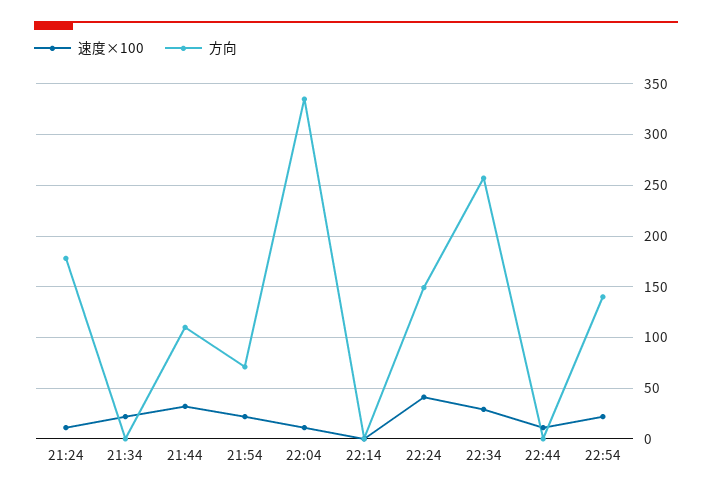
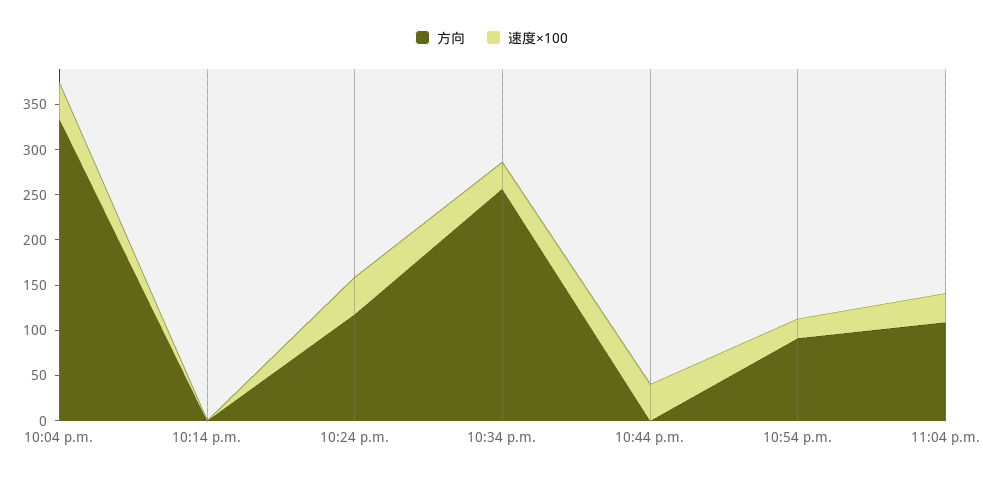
速度×100, 21:24: 10 -> none
方向, 21:24: 180 -> none
速度×100, 21:34: 20 -> none
方向, 21:34: 0 -> none
速度×100, 21:44: 30 -> none
方向, 21:44: 110 -> none
速度×100, 21:54: 20 -> none
方向, 21:54: 70 -> none
速度×100, 22:04: 10 -> 40
方向, 22:24: 150 -> 120
速度×100, 22:44: 10 -> 40
方向, 22:54: 140 -> 90
方向, 11:04 p.m.: none -> 110
速度×100, 11:04 p.m.: none -> 30

